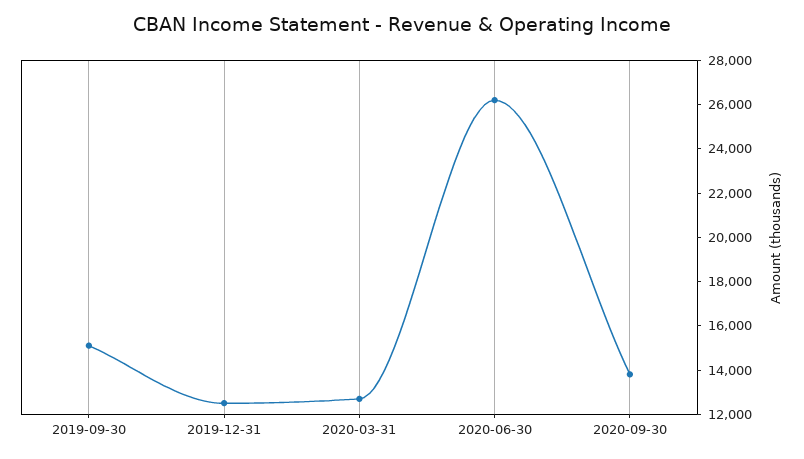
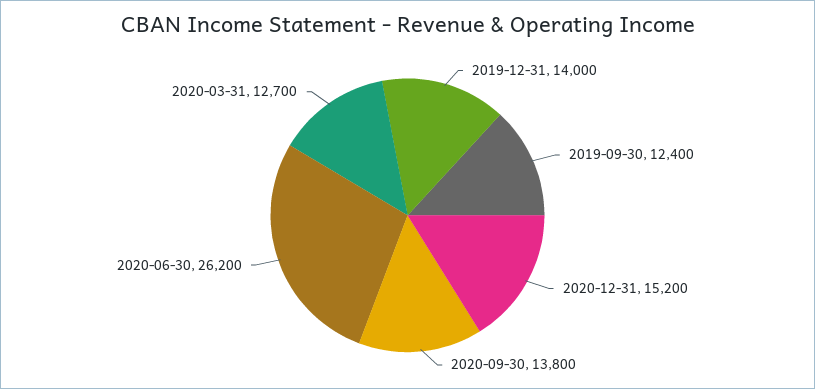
2019-09-30: 15000 -> 12400
2019-12-31: 12500 -> 14000
2020-12-31: none -> 15200

